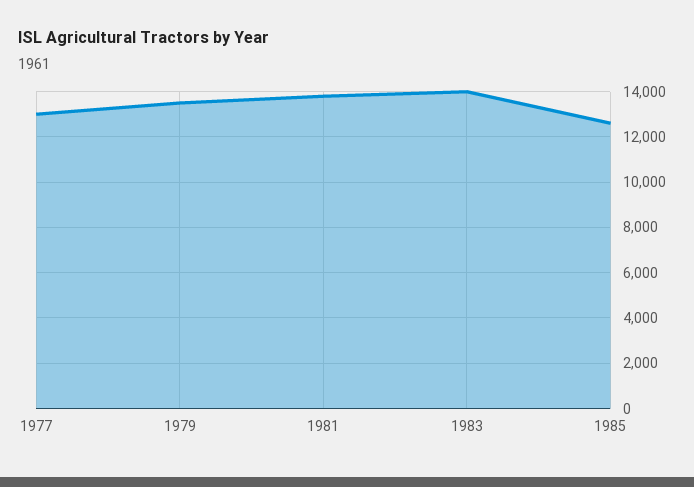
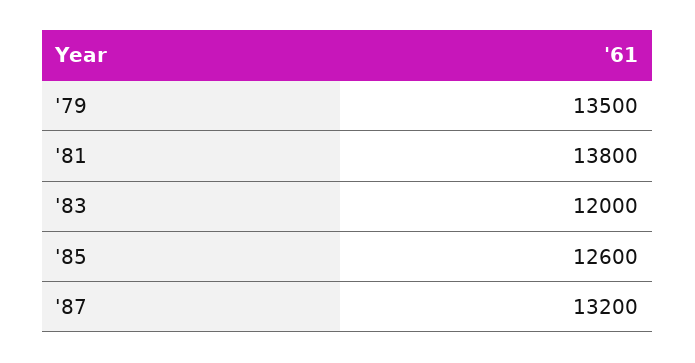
1977: 13000 -> none
1983: 14000 -> 12000
'87: none -> 13200

